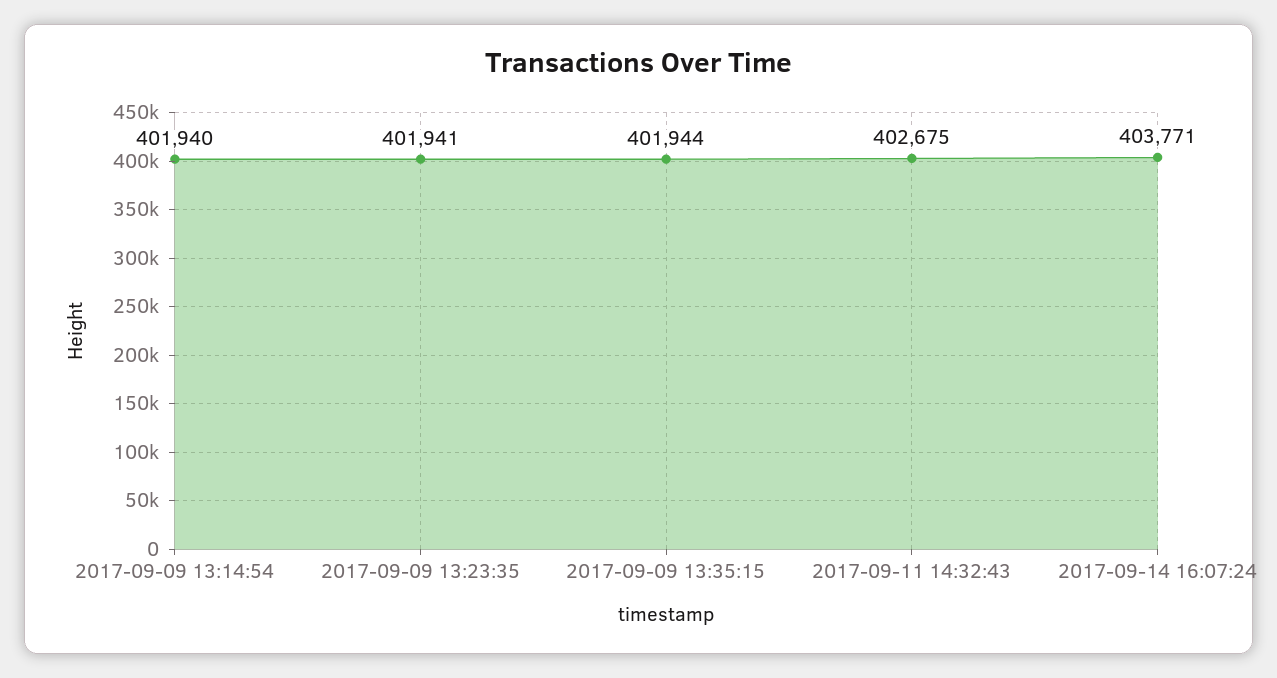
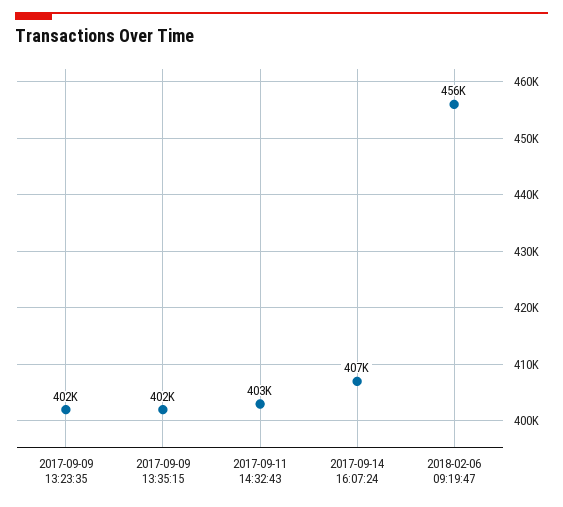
2017-09-09 13:14:54: 401940 -> none
2017-09-14 16:07:24: 403771 -> 407000
2018-02-06 09:19:47: none -> 456000

